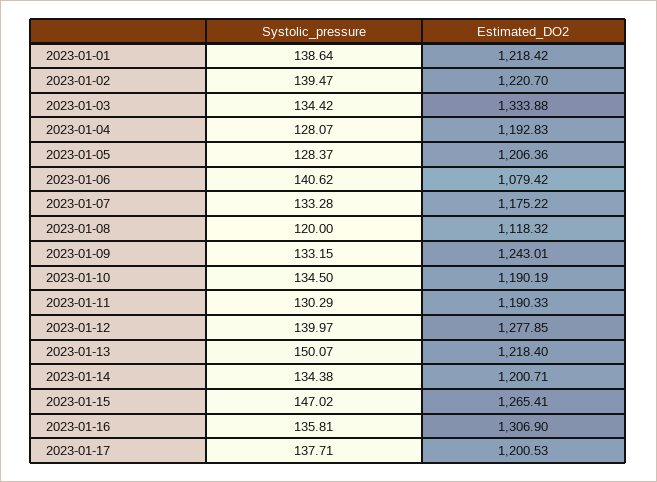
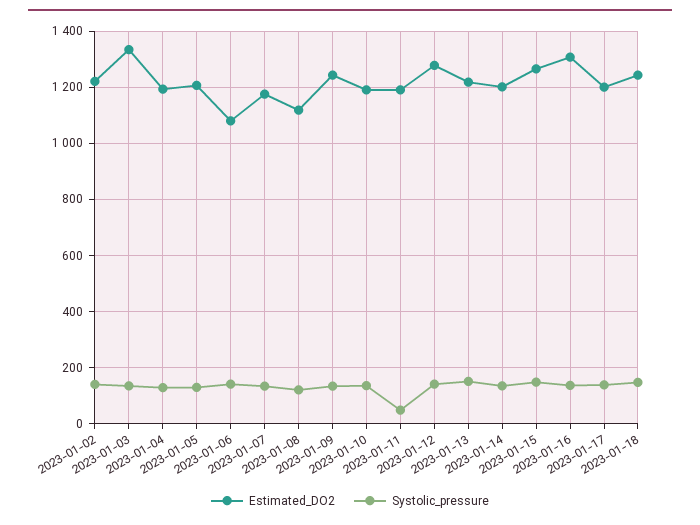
Systolic_pressure, 2023-01-01: 138.64 -> none
Estimated_DO2, 2023-01-01: 1218.42 -> none
Systolic_pressure, 2023-01-11: 130.29 -> 50
Estimated_DO2, 2023-01-18: none -> 1250
Systolic_pressure, 2023-01-18: none -> 150

